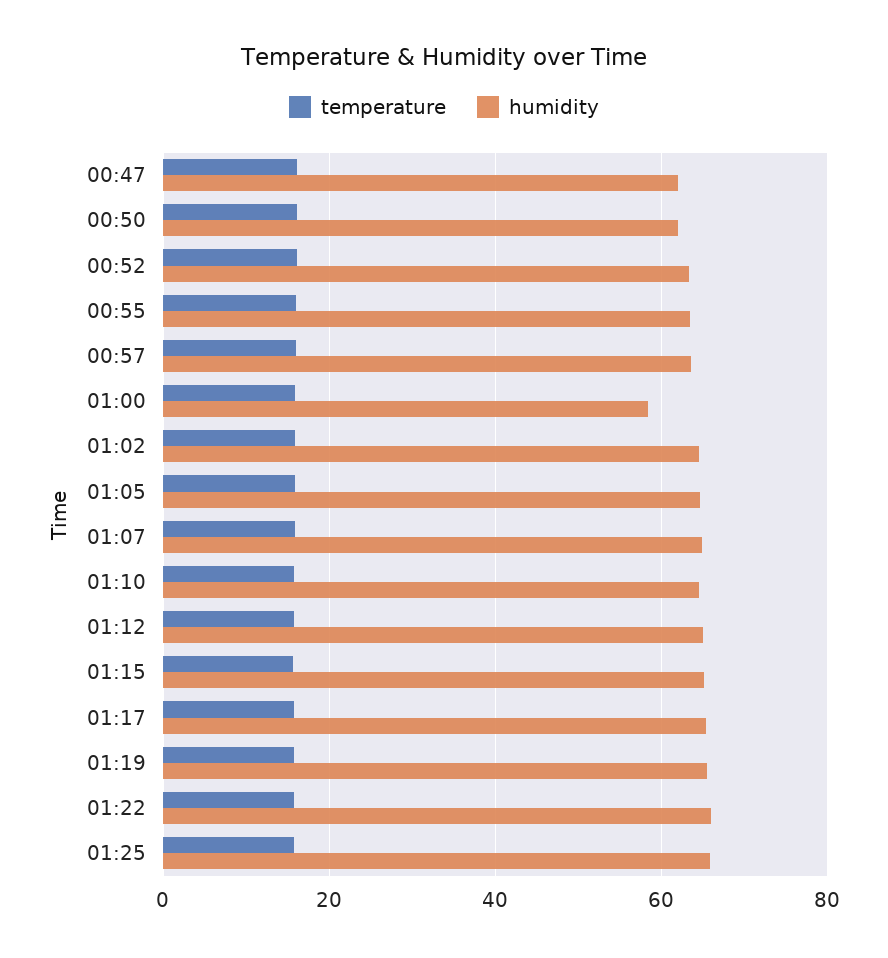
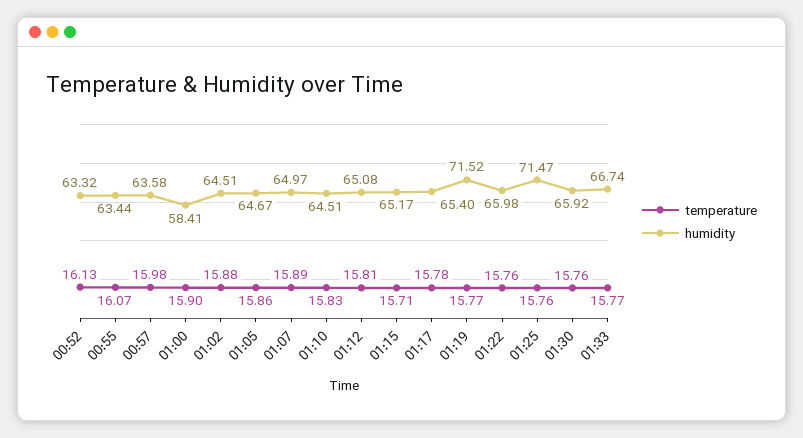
temperature, 00:47: 16 -> none
humidity, 00:47: 62 -> none
temperature, 00:50: 16 -> none
humidity, 00:50: 62 -> none
humidity, 01:19: 66 -> 71.52
humidity, 01:25: 66 -> 71.47
temperature, 01:30: none -> 15.76
humidity, 01:30: none -> 65.92
temperature, 01:33: none -> 15.77
humidity, 01:33: none -> 66.74

